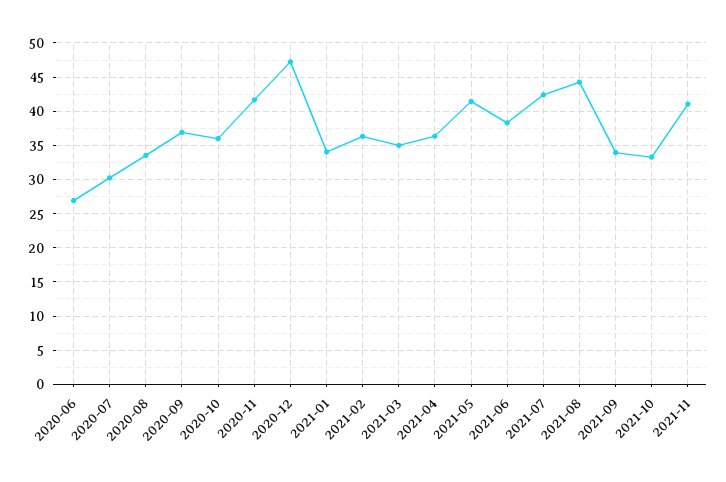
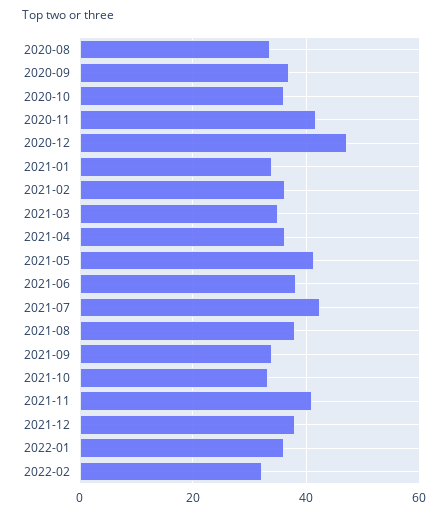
2020-06: 27 -> none
2020-07: 30 -> none
2021-08: 44 -> 38
2021-12: none -> 38
2022-01: none -> 36
2022-02: none -> 32

